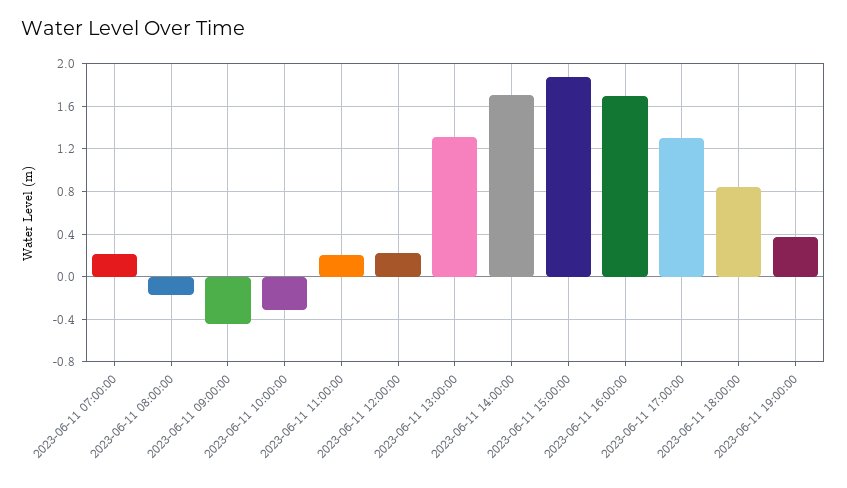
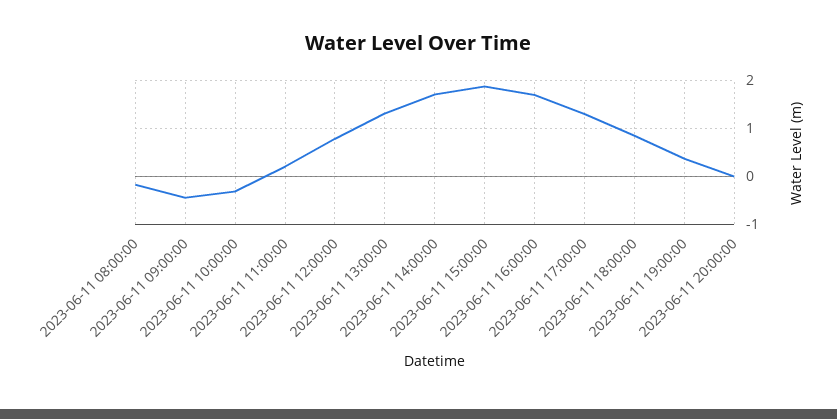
2023-06-11 07:00:00: 0.2 -> none
2023-06-11 12:00:00: 0.2 -> 0.8
2023-06-11 20:00:00: none -> 0

